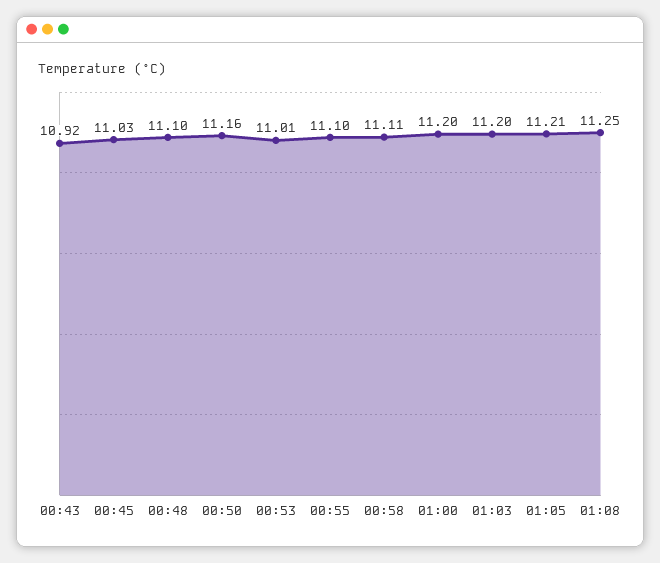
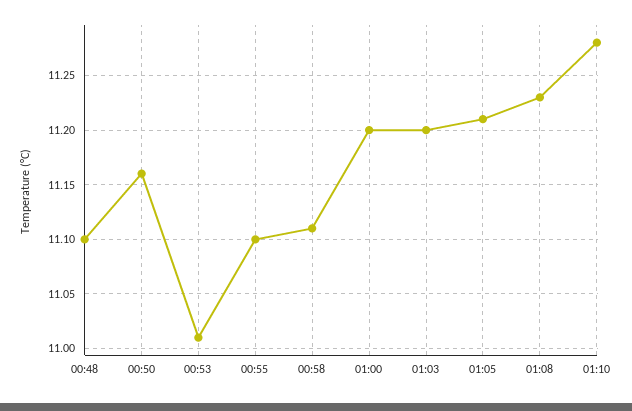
00:43: 10.92 -> none
00:45: 11.03 -> none
01:08: 11.25 -> 11.23
01:10: none -> 11.28

